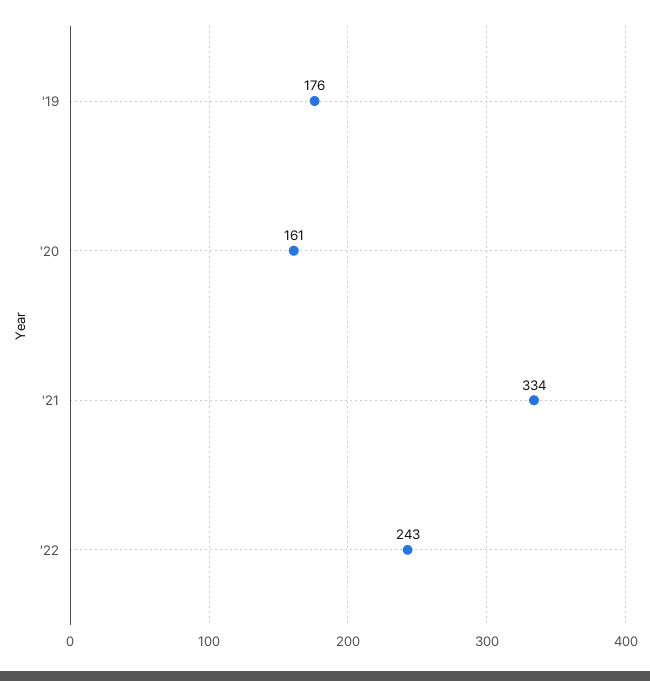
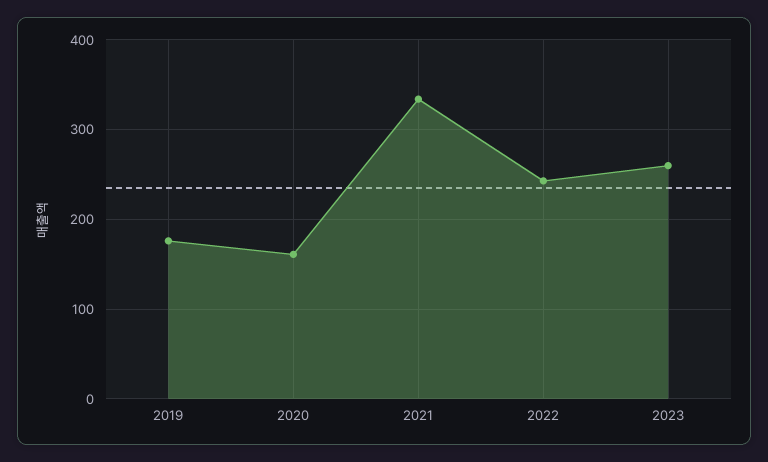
2023: none -> 260

